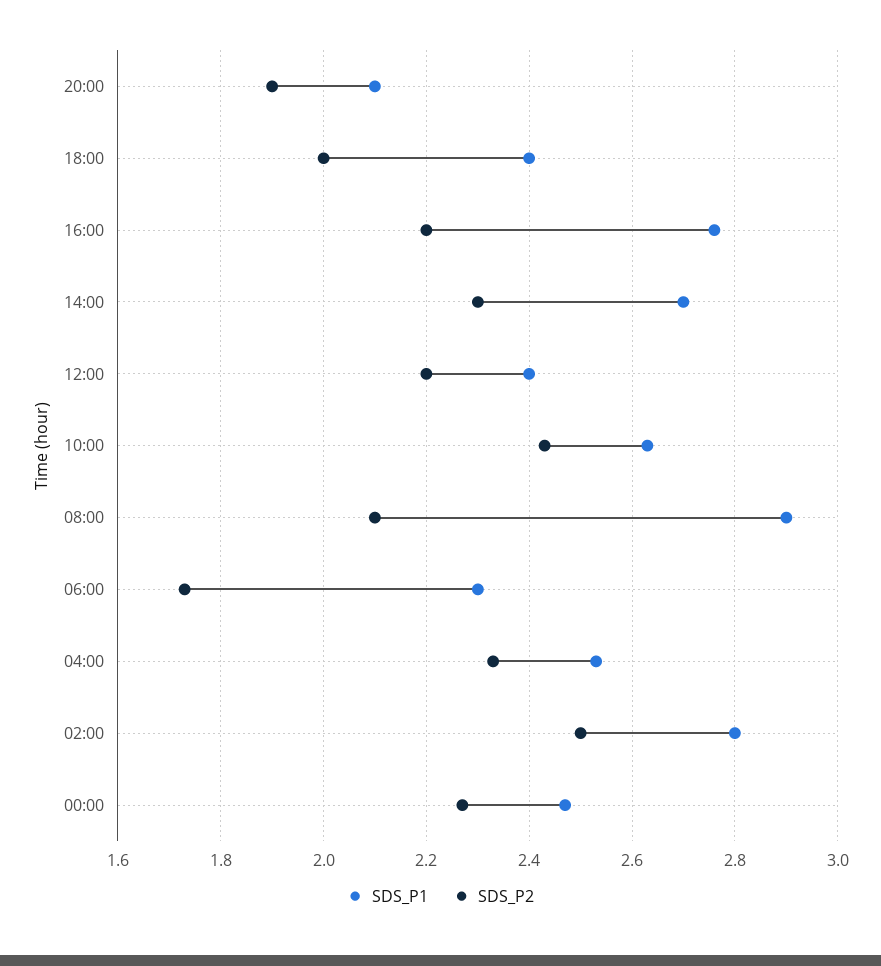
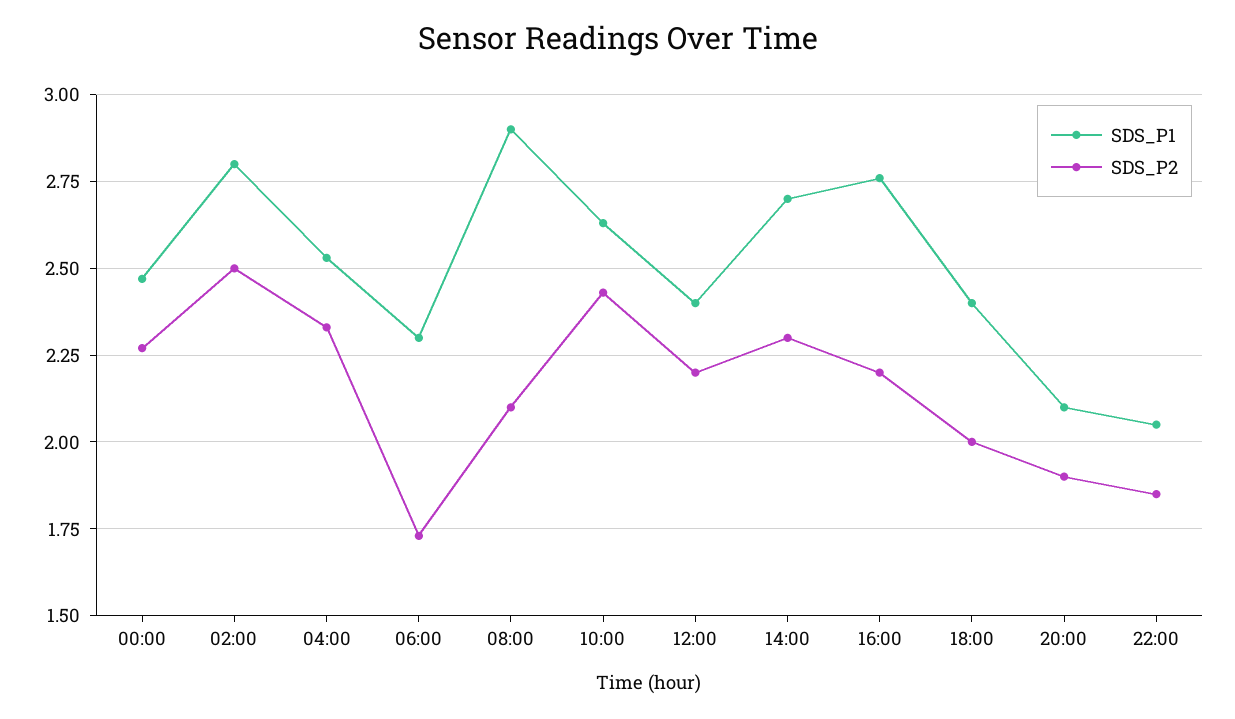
SDS_P1, 22:00: none -> 2.05
SDS_P2, 22:00: none -> 1.85

